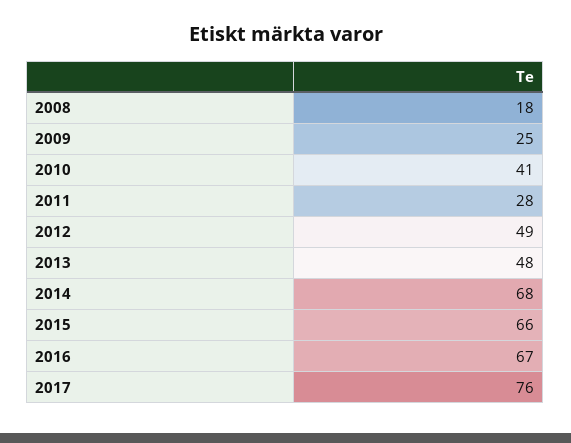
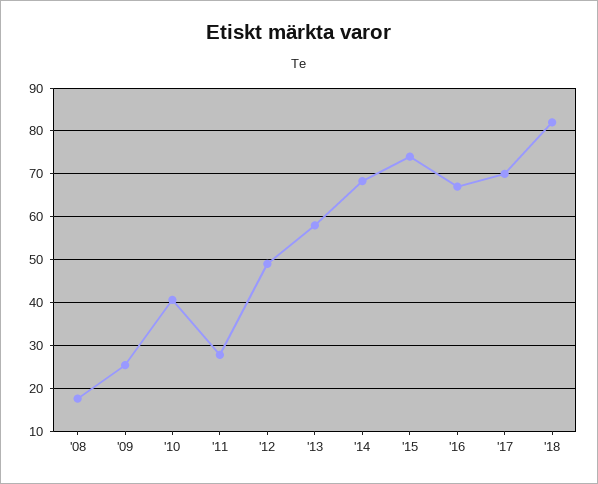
2013: 48 -> 58
2015: 66 -> 74
2017: 76 -> 70
'18: none -> 82

